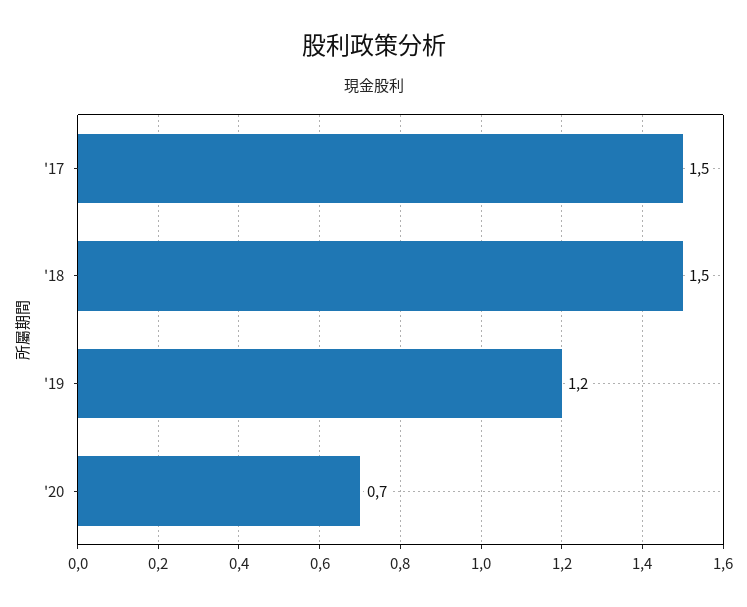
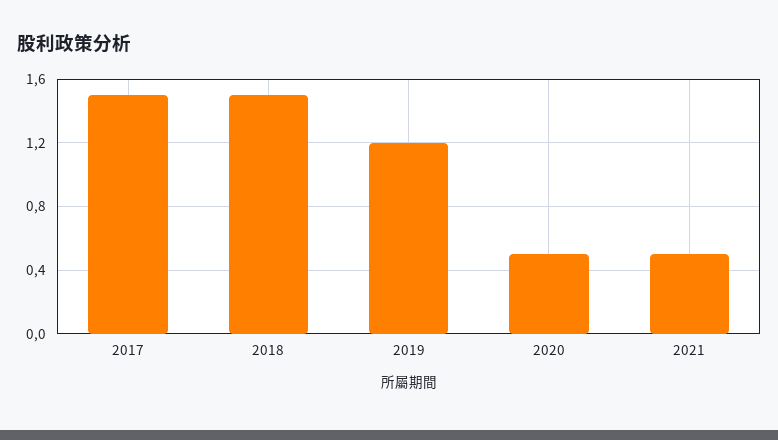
'20: 0.7 -> 0.5
2021: none -> 0.5

